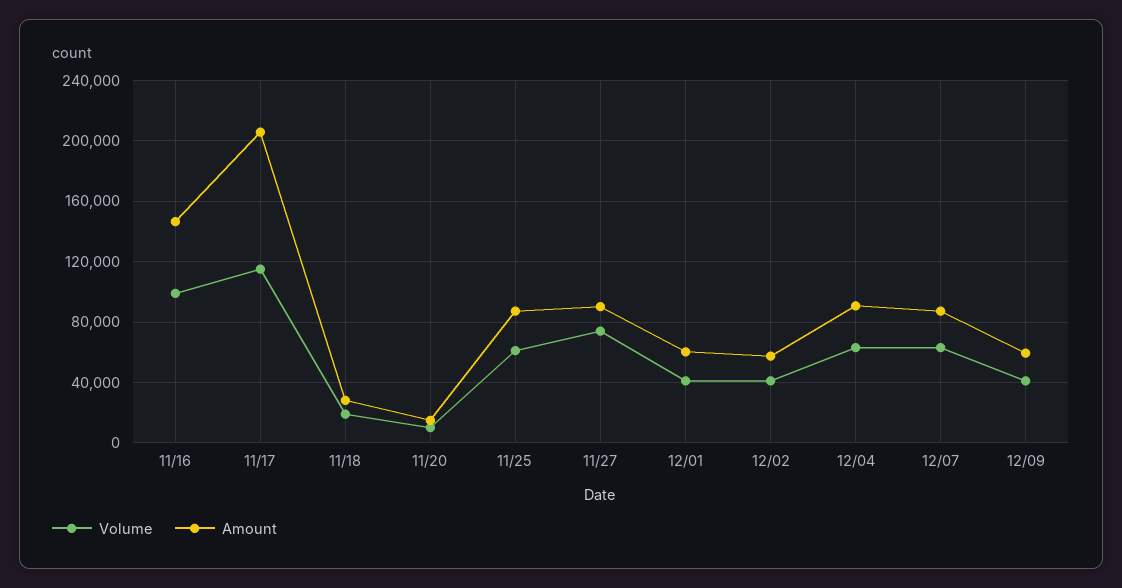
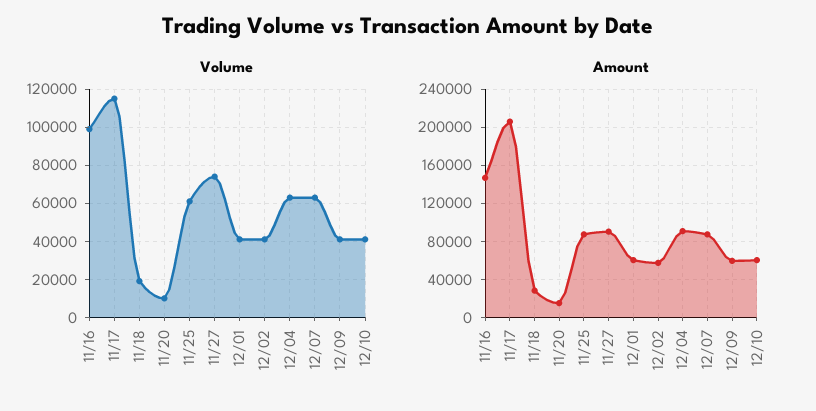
Volume, 12/10: none -> 40000
Amount, 12/10: none -> 60000

